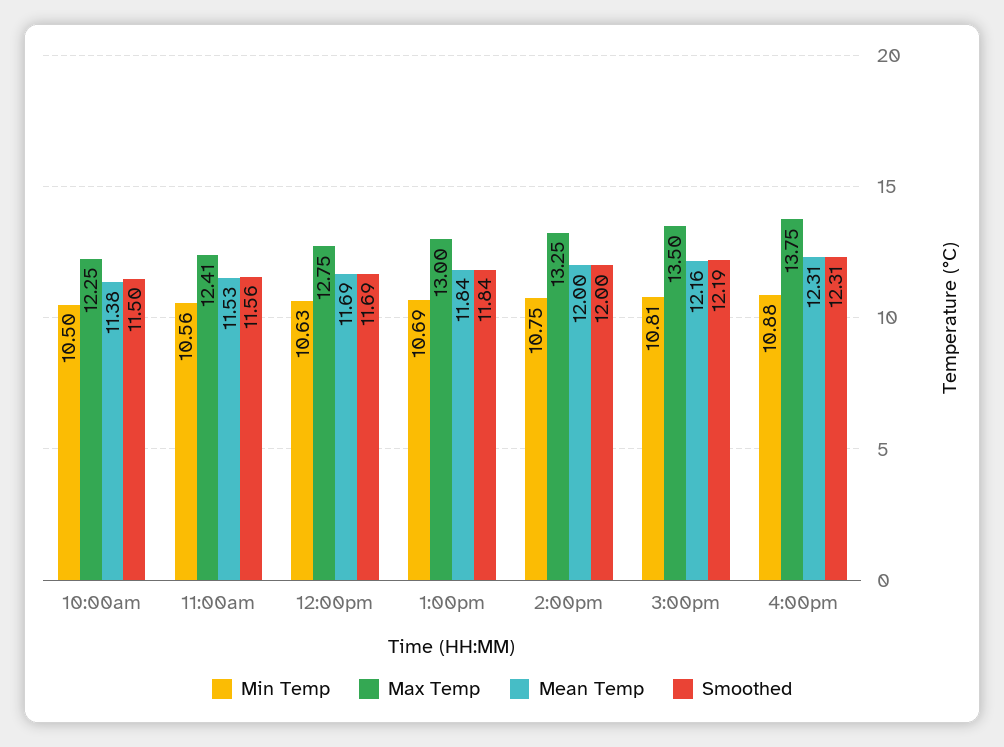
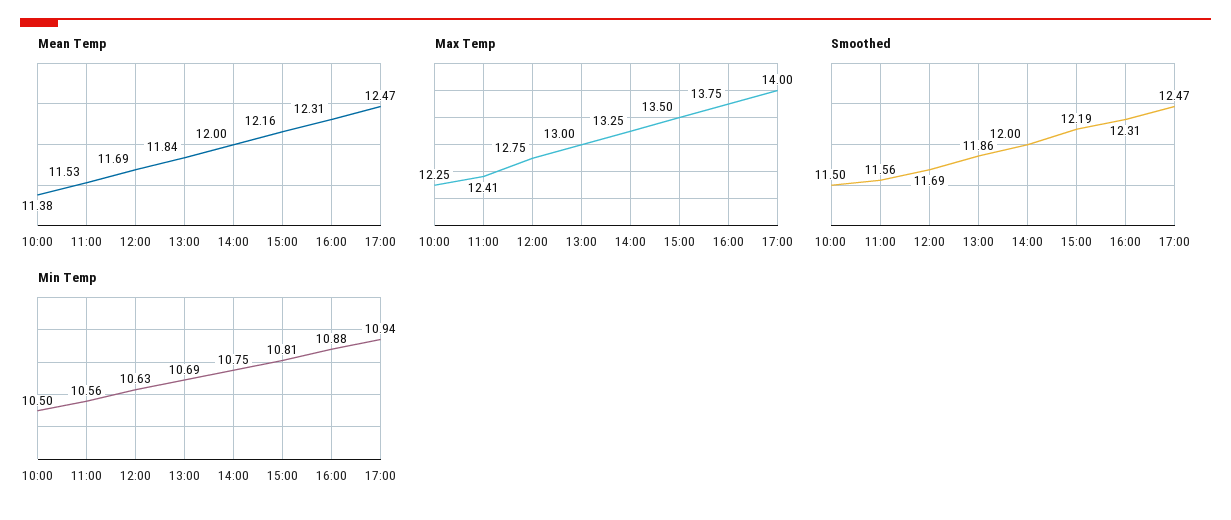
Smoothed, 1:00pm: 11.84 -> 11.86
Mean Temp, 17:00: none -> 12.47
Max Temp, 17:00: none -> 14
Smoothed, 17:00: none -> 12.47
Min Temp, 17:00: none -> 10.94

